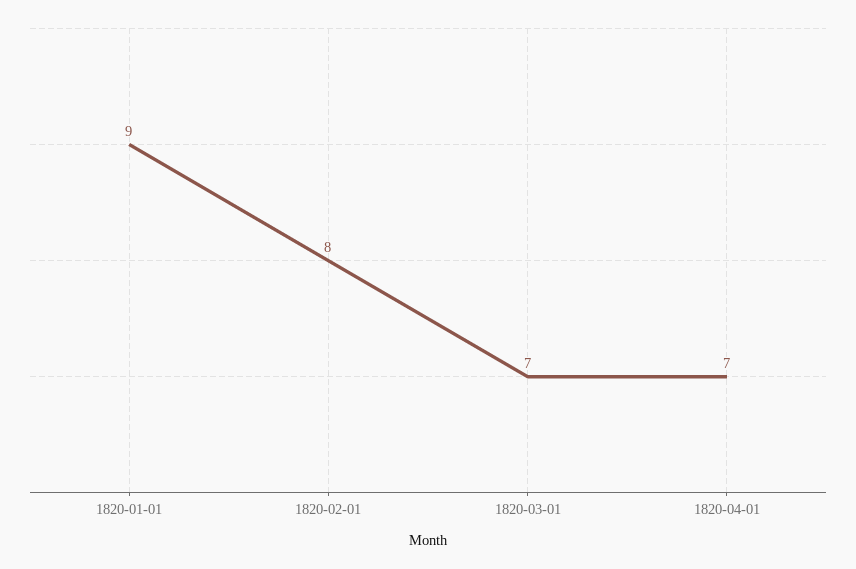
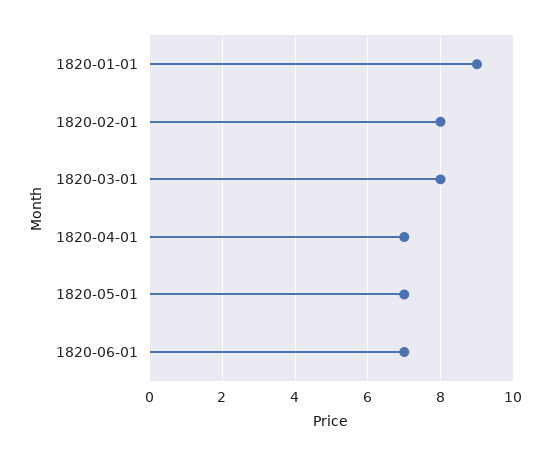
1820-03-01: 7 -> 8
1820-05-01: none -> 7
1820-06-01: none -> 7

